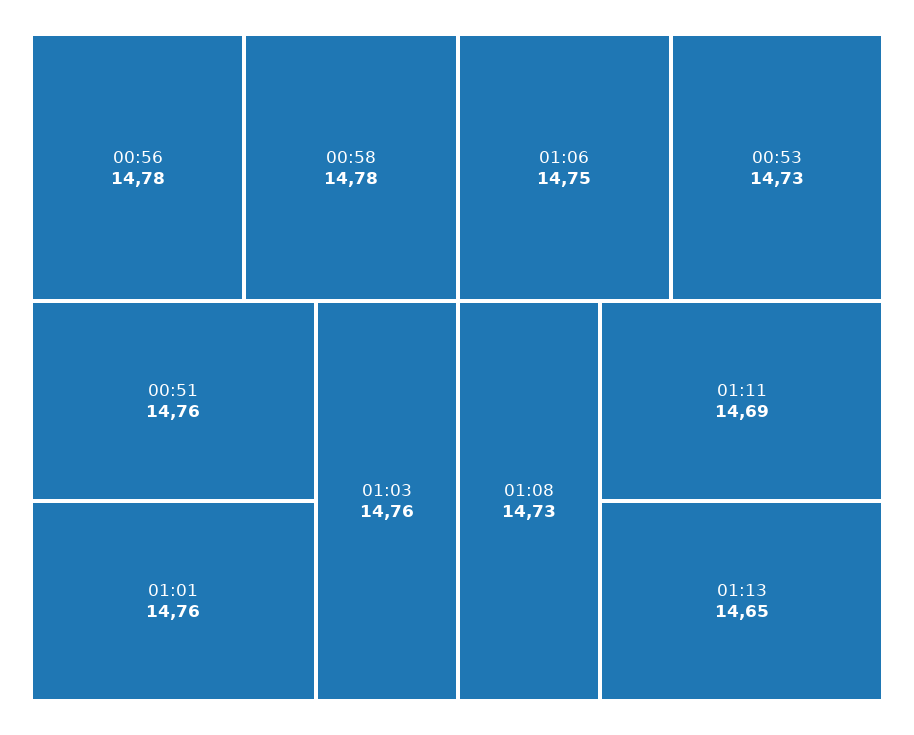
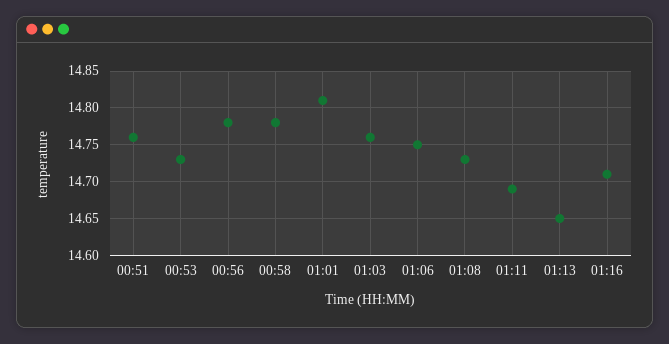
01:01: 14.76 -> 14.81
01:16: none -> 14.71

